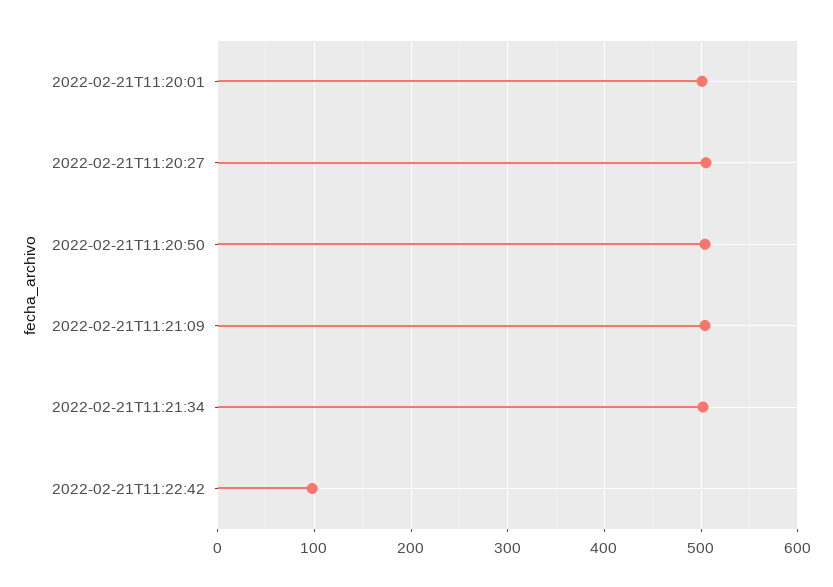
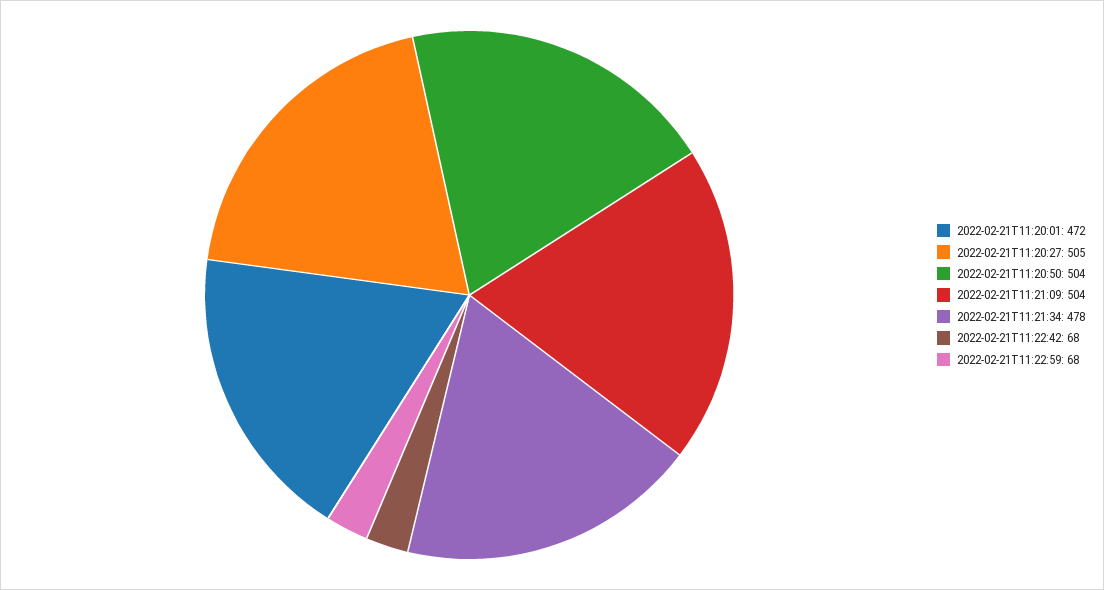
2022-02-21T11:20:01: 500 -> 472
2022-02-21T11:21:34: 500 -> 478
2022-02-21T11:22:42: 100 -> 68
2022-02-21T11:22:59: none -> 68

